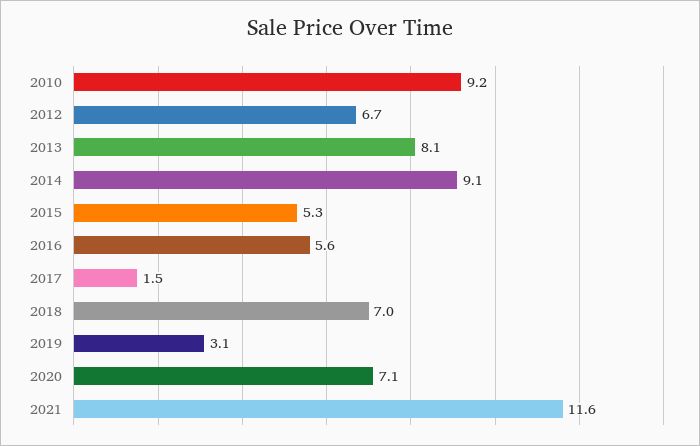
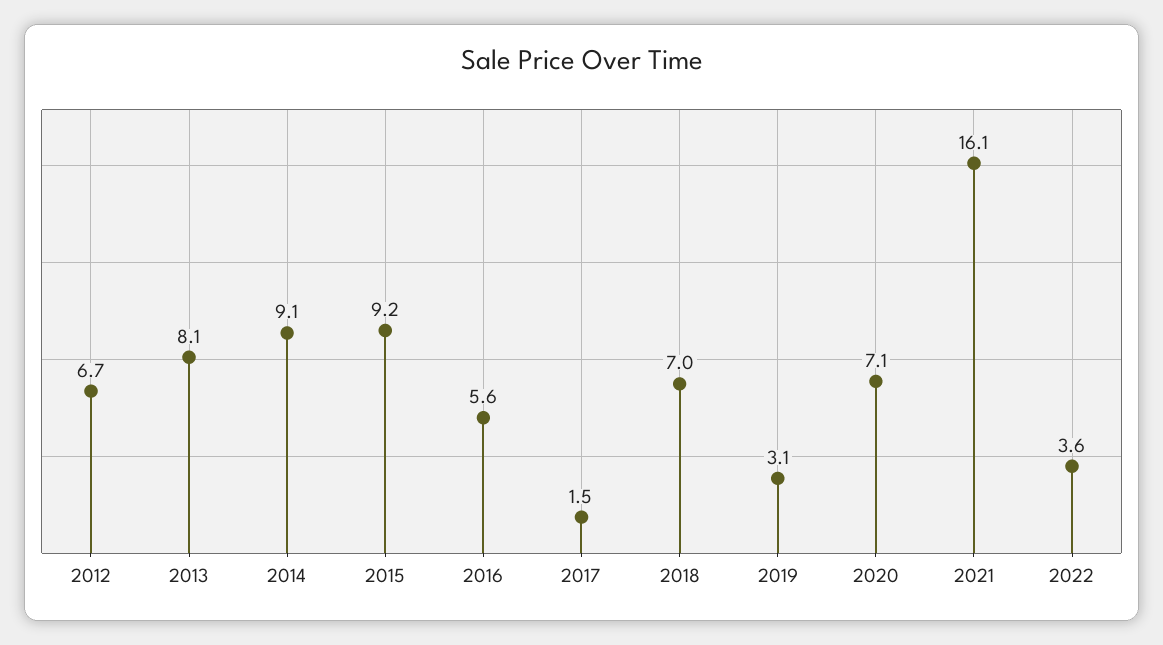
2010: 9.2 -> none
2015: 5.3 -> 9.2
2021: 11.6 -> 16.1
2022: none -> 3.6

